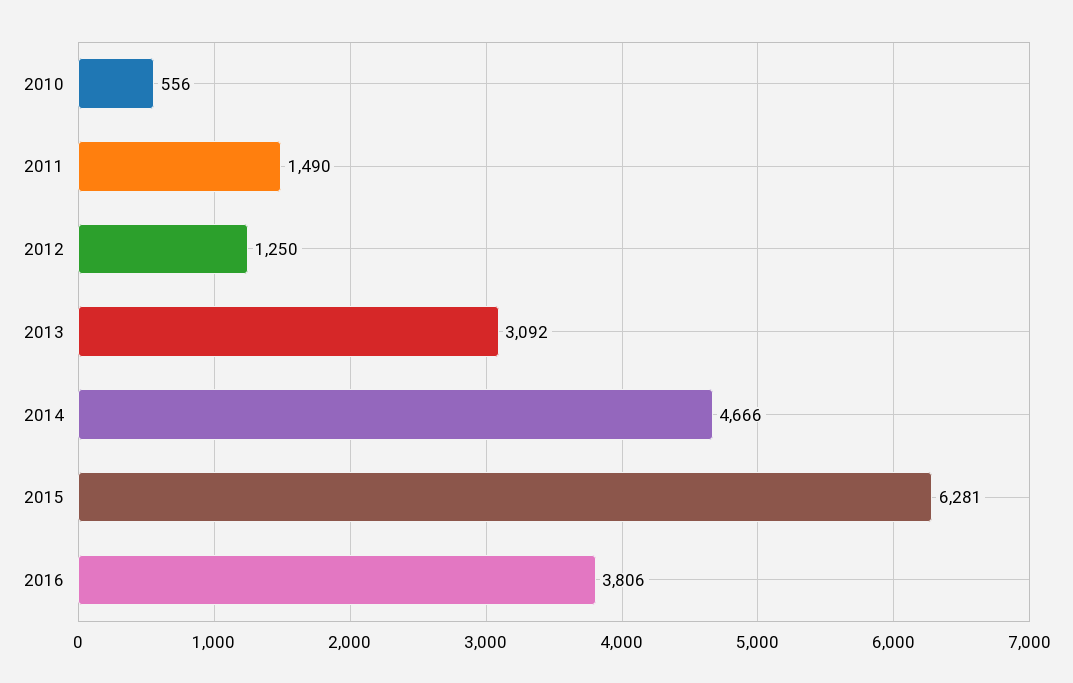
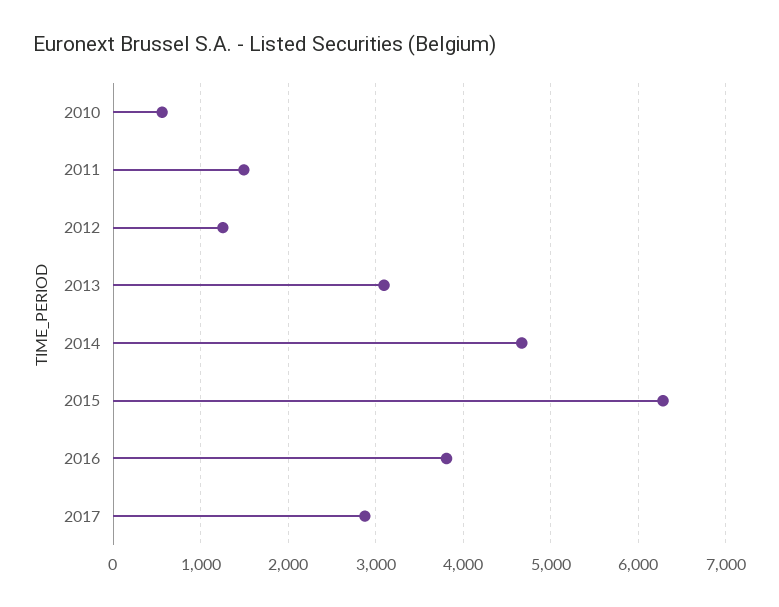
2017: none -> 2900

